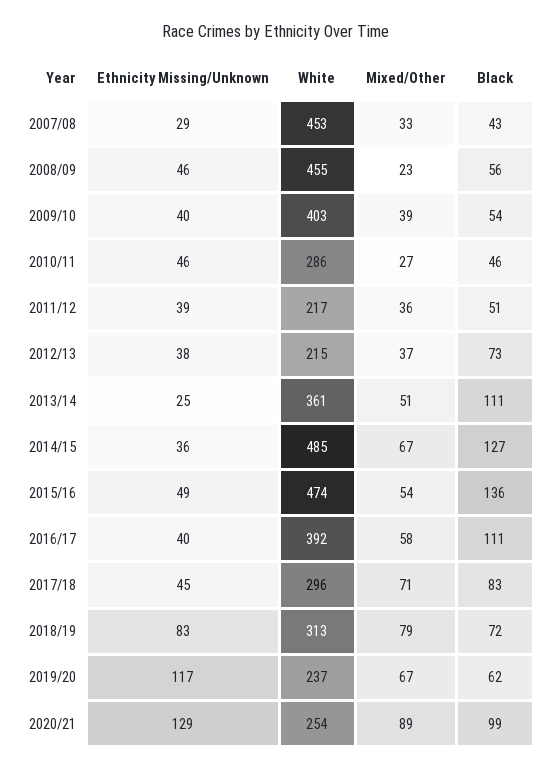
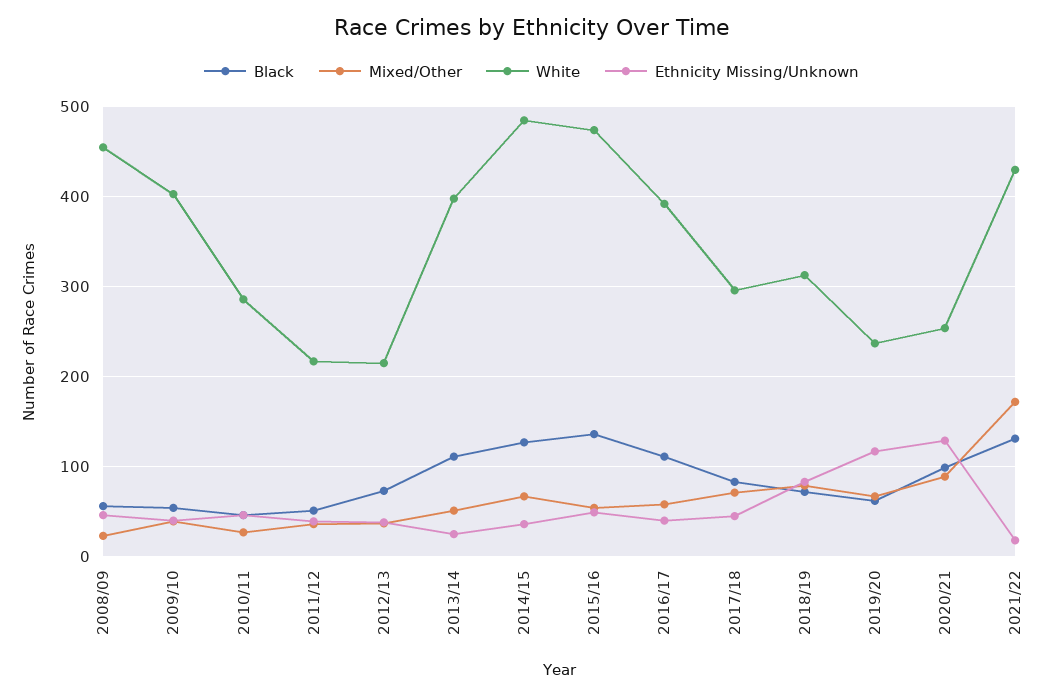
Ethnicity Missing/Unknown, 2007/08: 29 -> none
White, 2007/08: 453 -> none
Mixed/Other, 2007/08: 33 -> none
Black, 2007/08: 43 -> none
White, 2013/14: 361 -> 400
Black, 2021/22: none -> 130
Mixed/Other, 2021/22: none -> 170
White, 2021/22: none -> 430
Ethnicity Missing/Unknown, 2021/22: none -> 20

